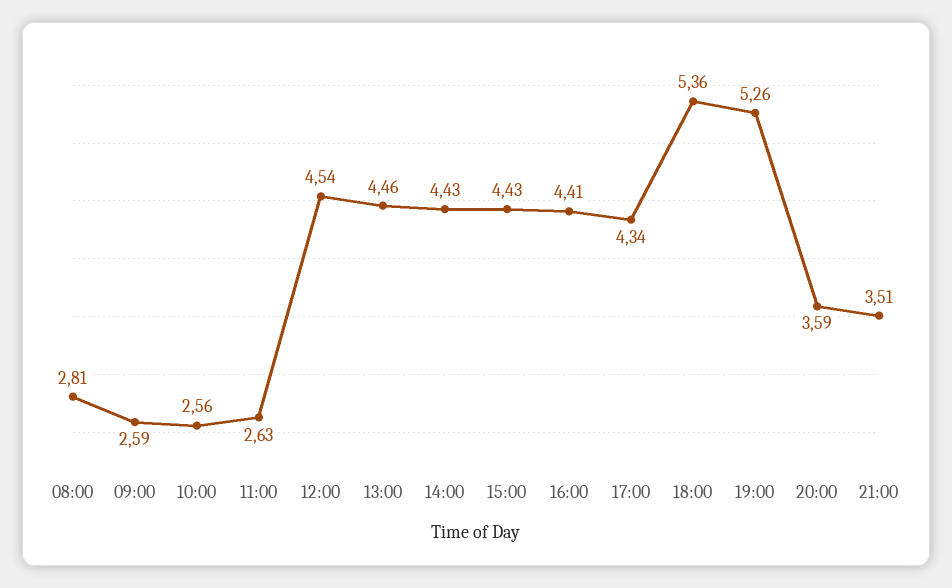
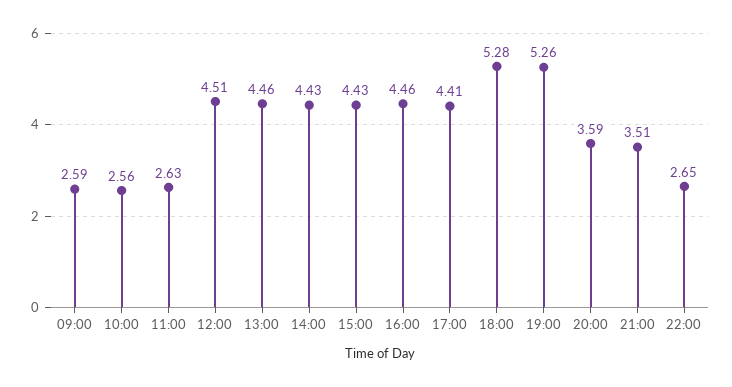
08:00: 2.81 -> none
12:00: 4.54 -> 4.51
16:00: 4.41 -> 4.46
17:00: 4.34 -> 4.41
18:00: 5.36 -> 5.28
22:00: none -> 2.65

